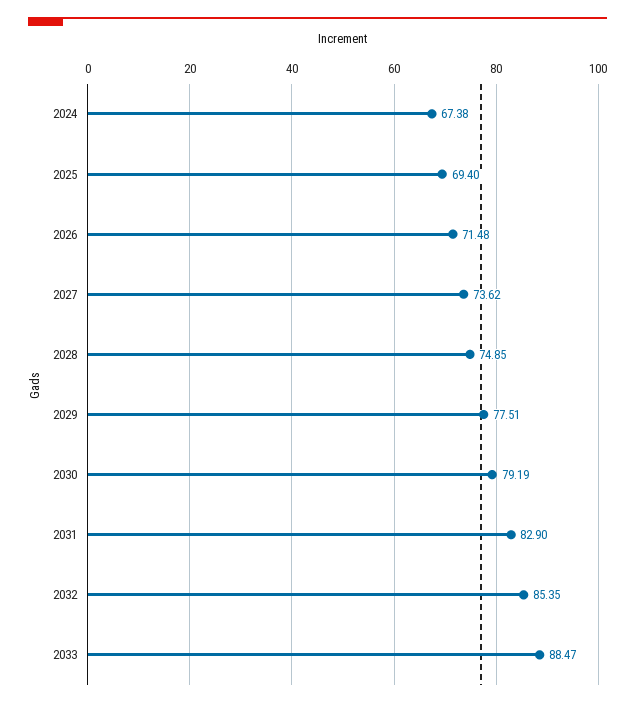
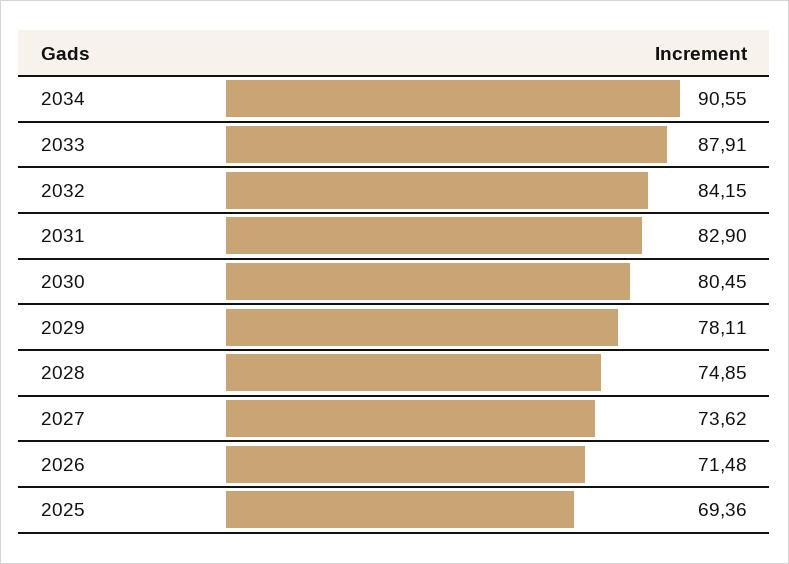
2024: 67.38 -> none
2025: 69.4 -> 69.36
2029: 77.51 -> 78.11
2030: 79.19 -> 80.45
2032: 85.35 -> 84.15
2033: 88.47 -> 87.91
2034: none -> 90.55

